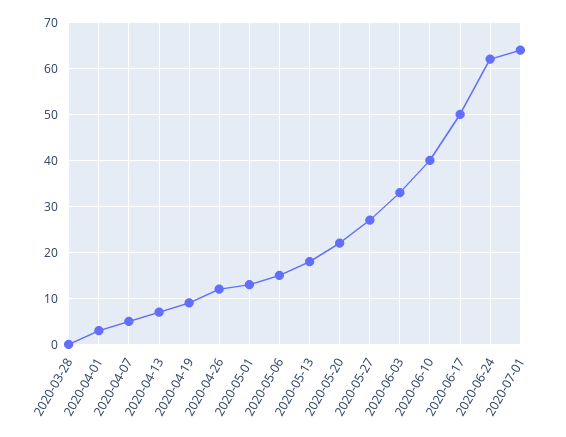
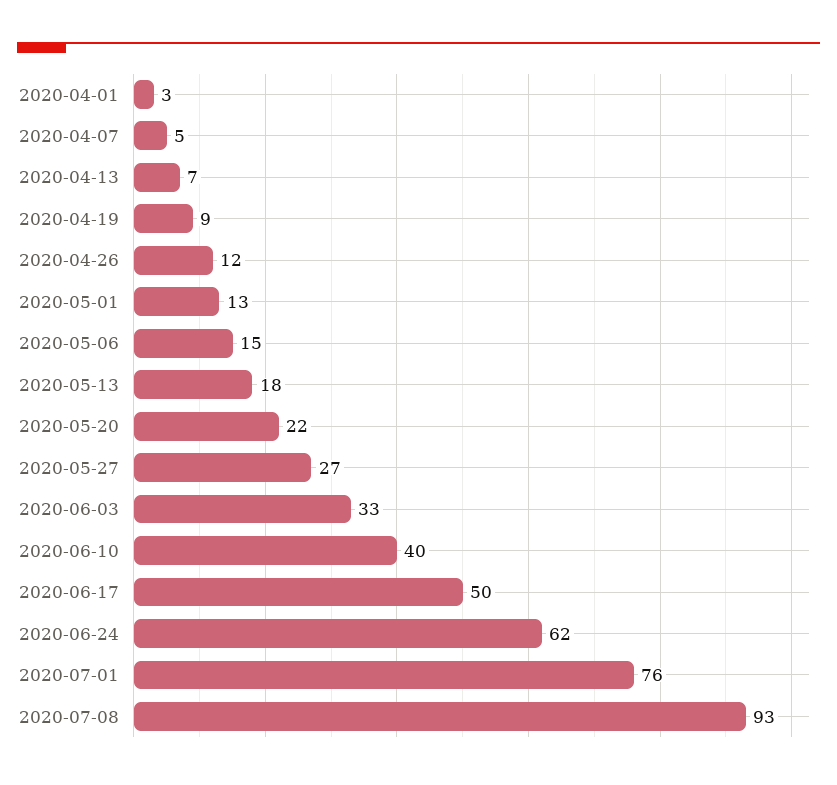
2020-03-28: 0 -> none
2020-07-01: 65 -> 76
2020-07-08: none -> 93

